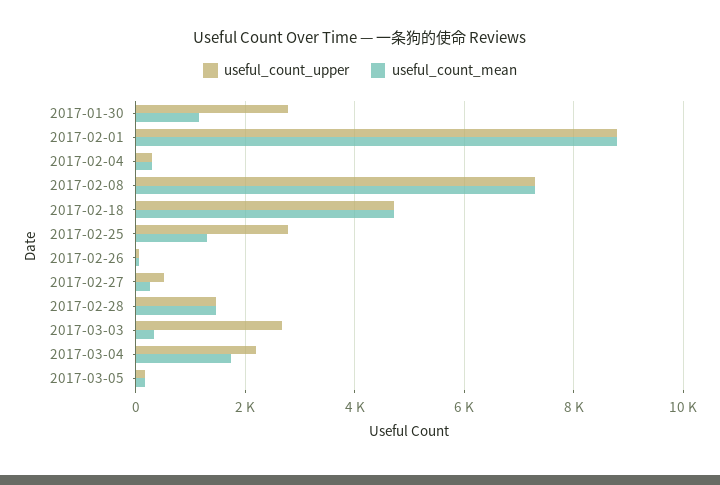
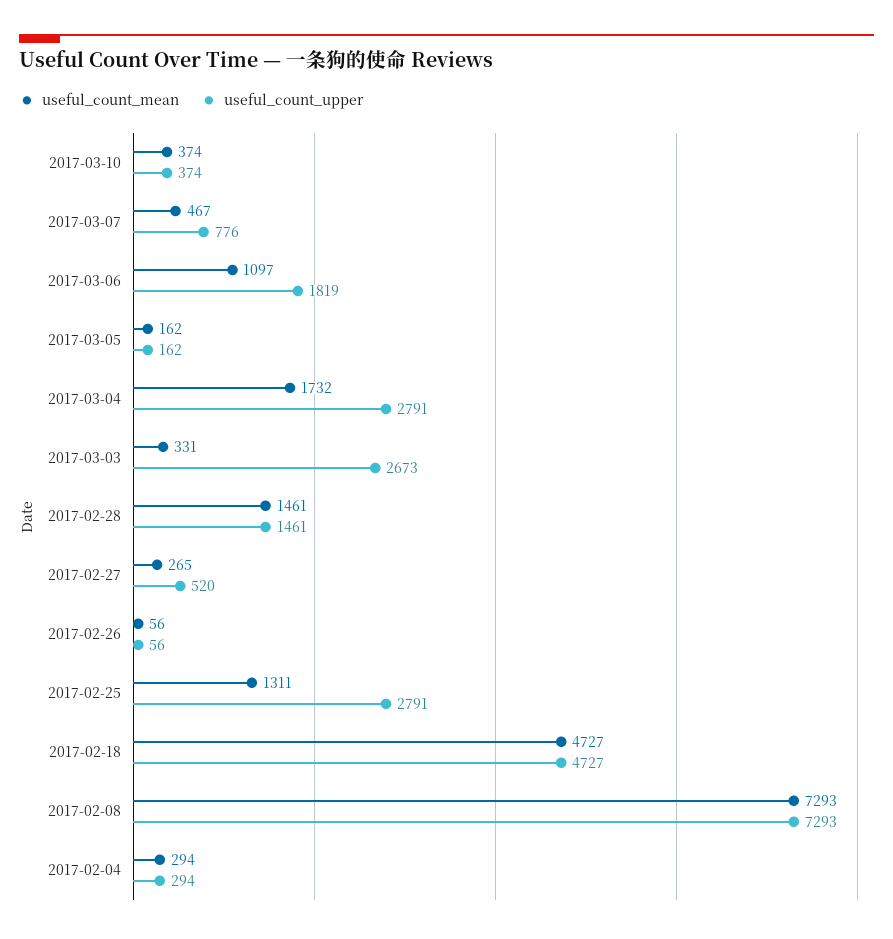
useful_count_upper, 2017-01-30: 2800 -> none
useful_count_mean, 2017-01-30: 1200 -> none
useful_count_upper, 2017-02-01: 8800 -> none
useful_count_mean, 2017-02-01: 8800 -> none
useful_count_upper, 2017-03-04: 2200 -> 2791
useful_count_mean, 2017-03-10: none -> 374
useful_count_upper, 2017-03-10: none -> 374
useful_count_mean, 2017-03-07: none -> 467
useful_count_upper, 2017-03-07: none -> 776
useful_count_mean, 2017-03-06: none -> 1097
useful_count_upper, 2017-03-06: none -> 1819

